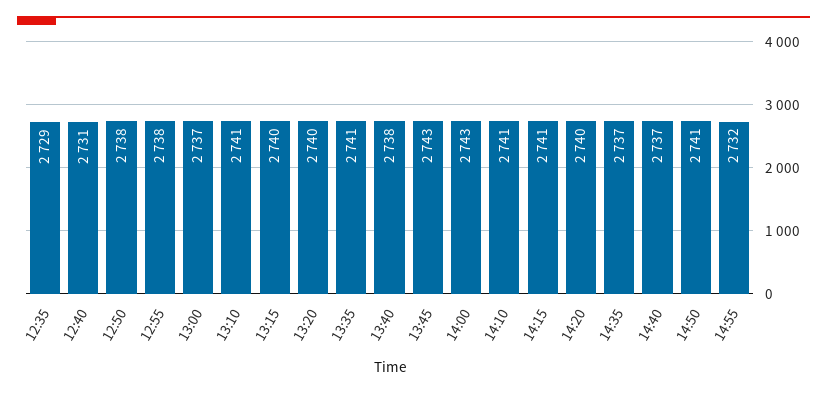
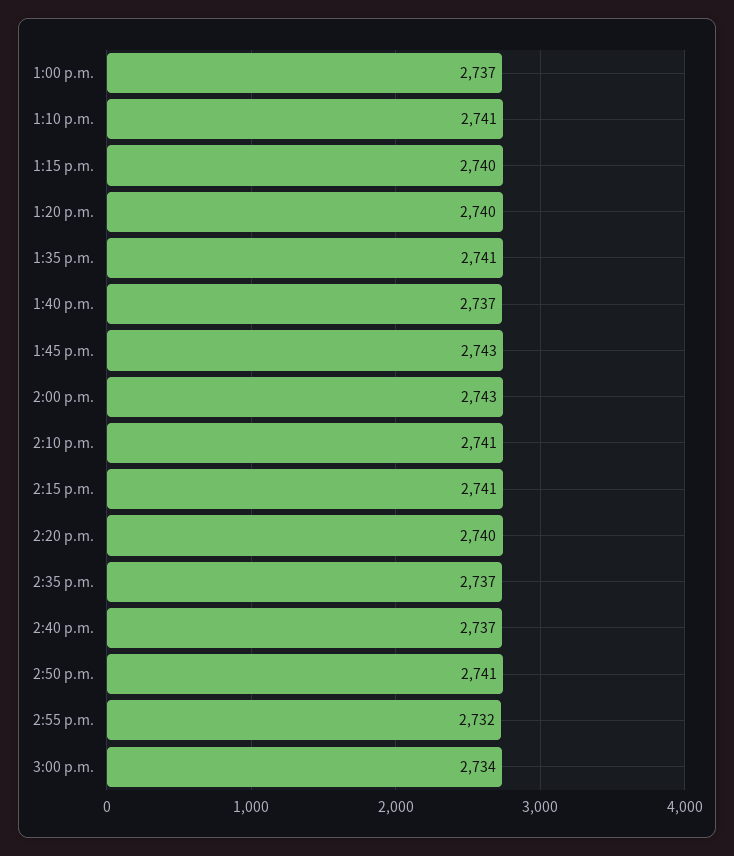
12:35: 2729 -> none
12:40: 2731 -> none
12:50: 2738 -> none
12:55: 2738 -> none
13:40: 2738 -> 2737
3:00 p.m.: none -> 2734

